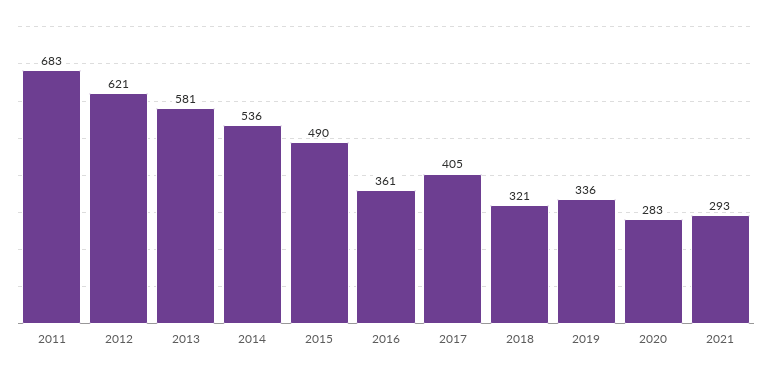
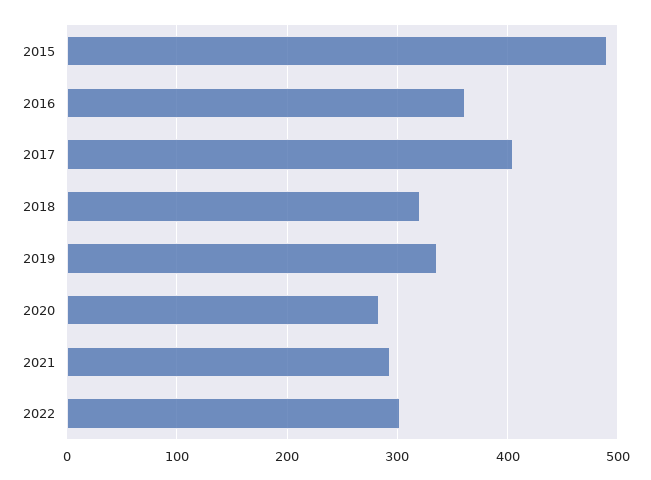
2011: 683 -> none
2012: 621 -> none
2013: 581 -> none
2014: 536 -> none
2022: none -> 300

